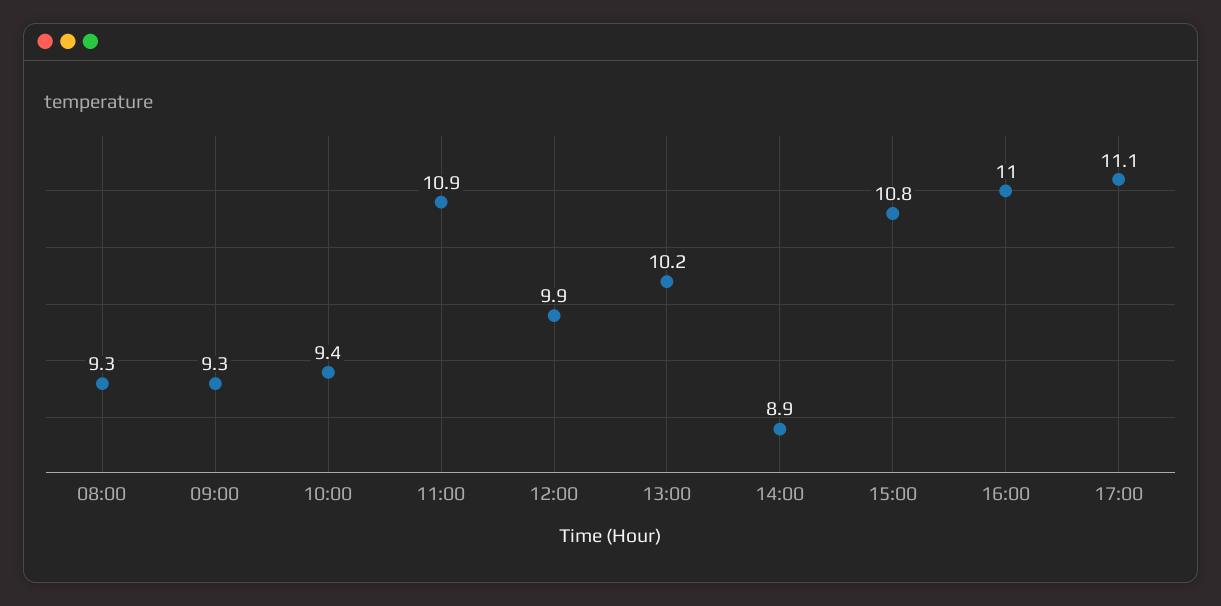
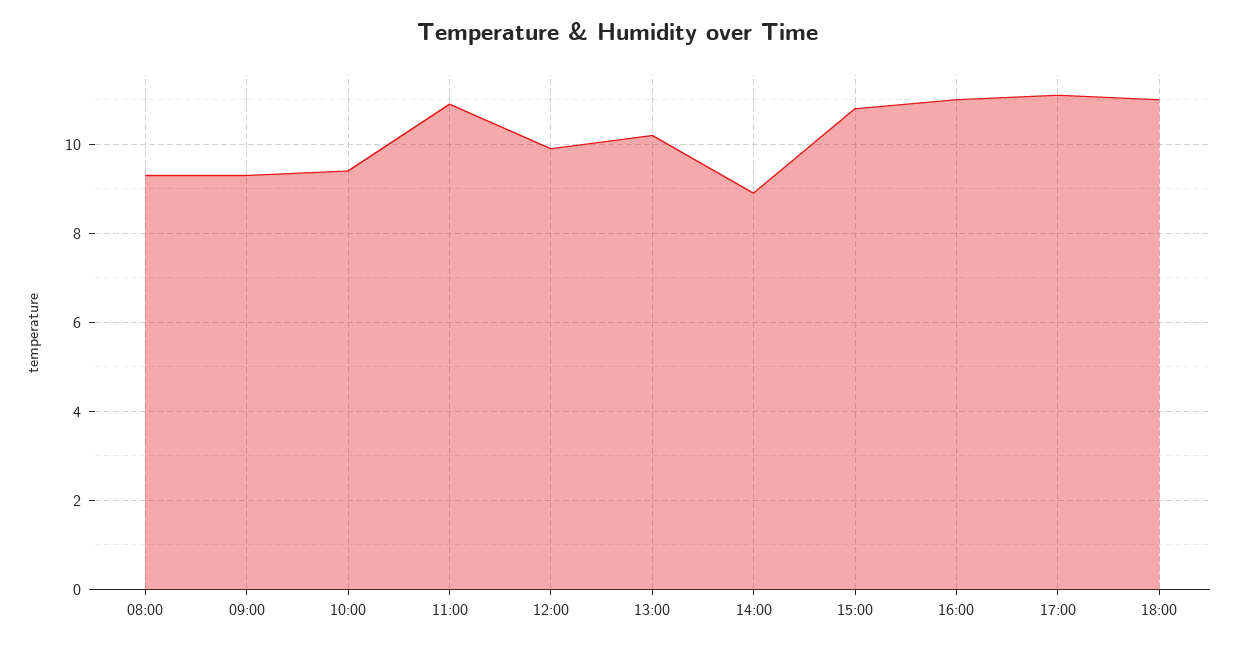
18:00: none -> 11

